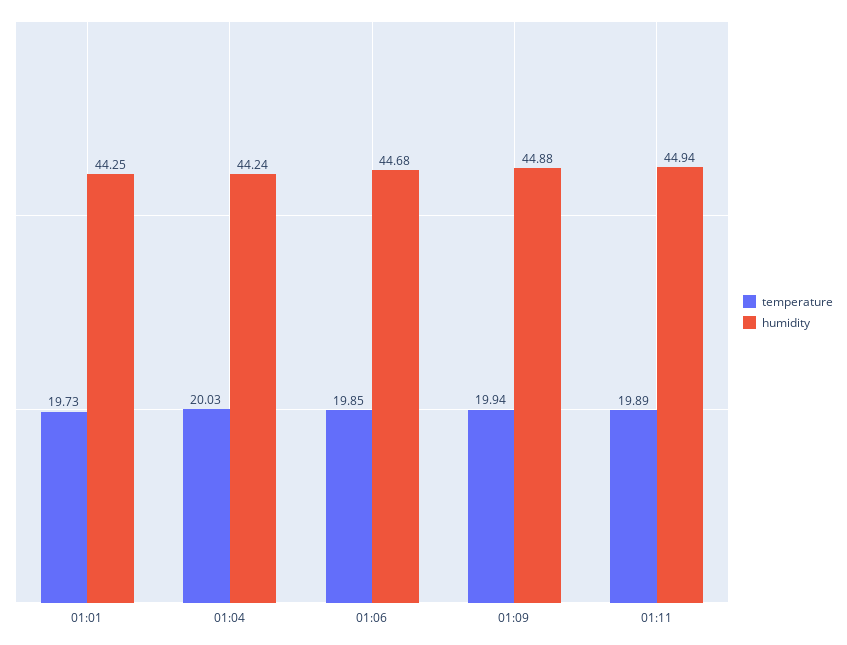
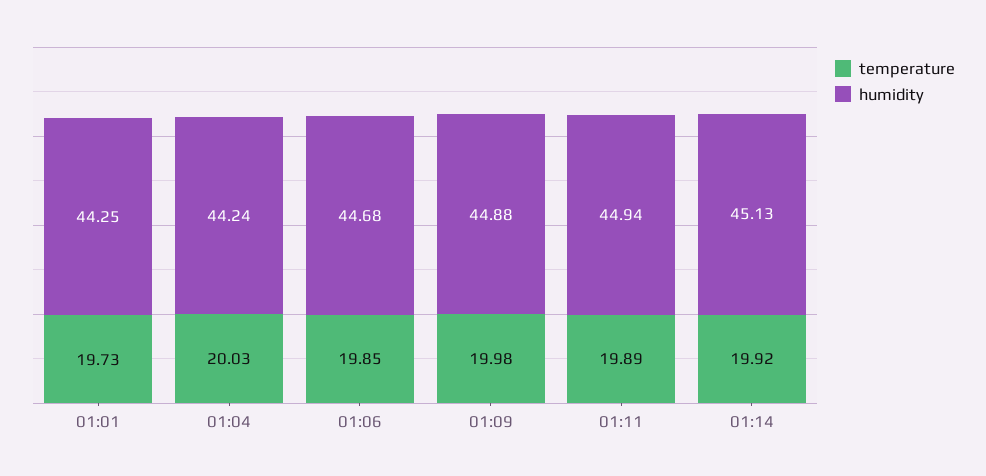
temperature, 01:09: 19.94 -> 19.98
temperature, 01:14: none -> 19.92
humidity, 01:14: none -> 45.13

